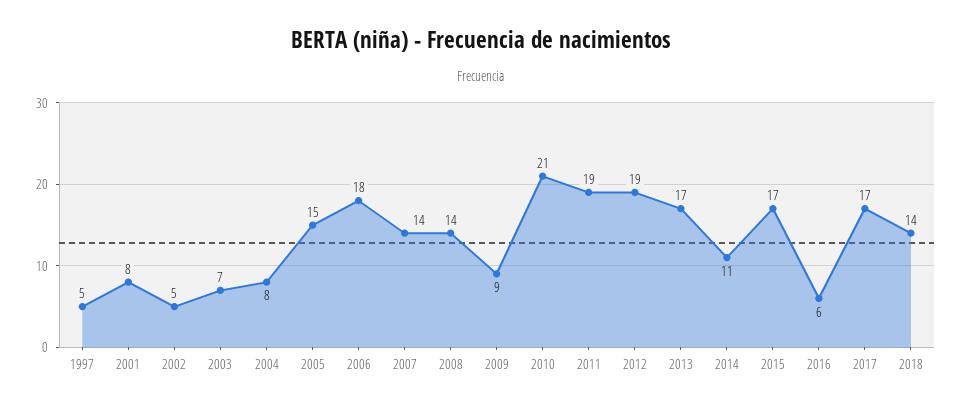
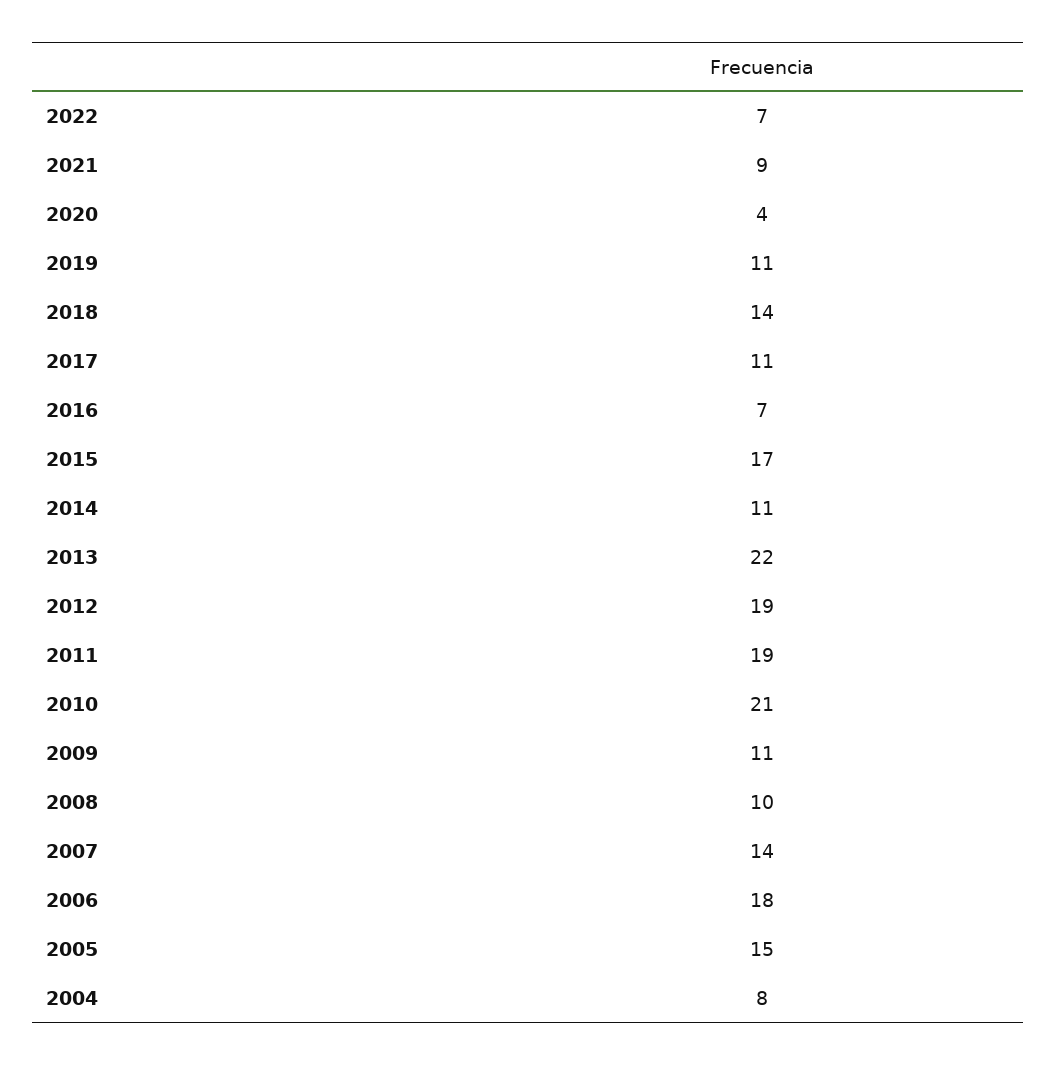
1997: 5 -> none
2001: 8 -> none
2002: 5 -> none
2003: 7 -> none
2008: 14 -> 10
2009: 9 -> 11
2013: 17 -> 22
2016: 6 -> 7
2017: 17 -> 11
2022: none -> 7
2021: none -> 9
2020: none -> 4
2019: none -> 11

